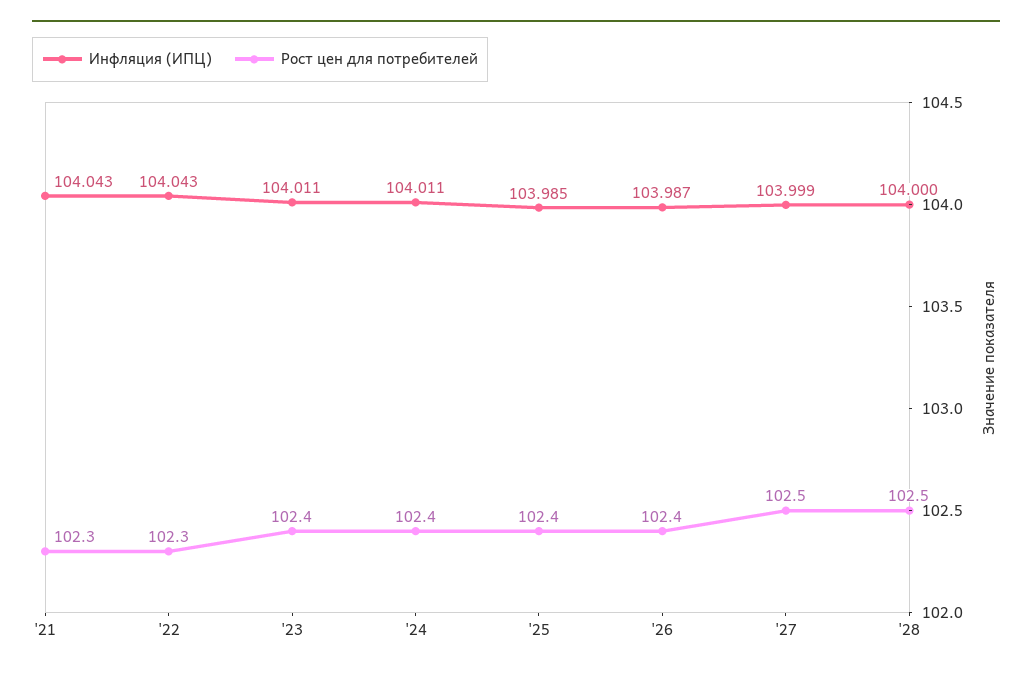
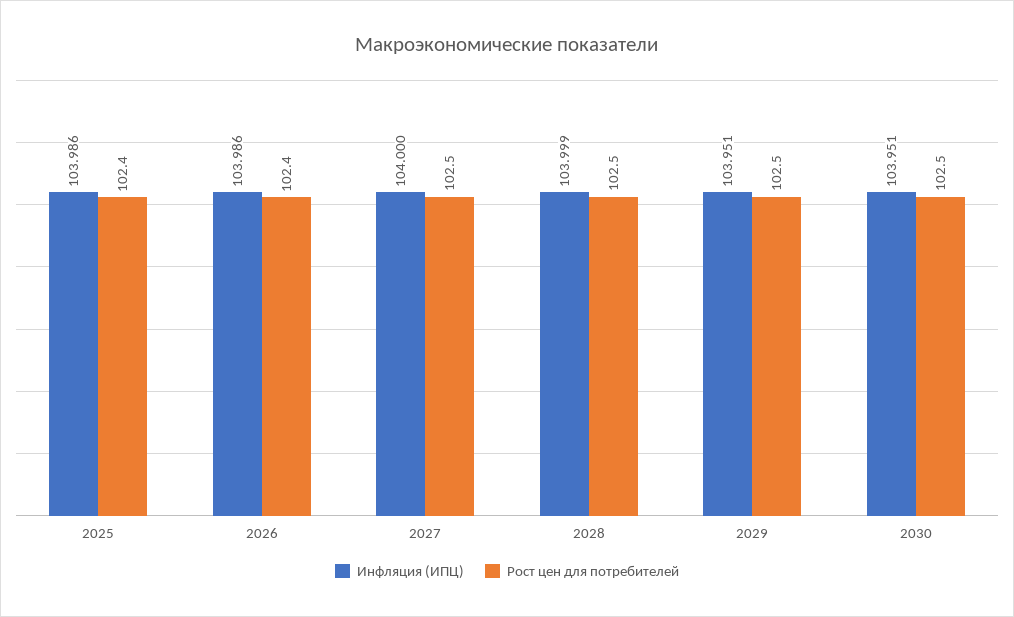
Инфляция (ИПЦ), '21: 104.043 -> none
Рост цен для потребителей, '21: 102.3 -> none
Инфляция (ИПЦ), '22: 104.043 -> none
Рост цен для потребителей, '22: 102.3 -> none
Инфляция (ИПЦ), '23: 104.011 -> none
Рост цен для потребителей, '23: 102.4 -> none
Инфляция (ИПЦ), '24: 104.011 -> none
Рост цен для потребителей, '24: 102.4 -> none
Инфляция (ИПЦ), '25: 103.985 -> 103.986
Инфляция (ИПЦ), '26: 103.987 -> 103.986
Инфляция (ИПЦ), '27: 103.999 -> 104
Инфляция (ИПЦ), '28: 104 -> 103.999
Инфляция (ИПЦ), 2029: none -> 103.951
Рост цен для потребителей, 2029: none -> 102.5
Инфляция (ИПЦ), 2030: none -> 103.951
Рост цен для потребителей, 2030: none -> 102.5

